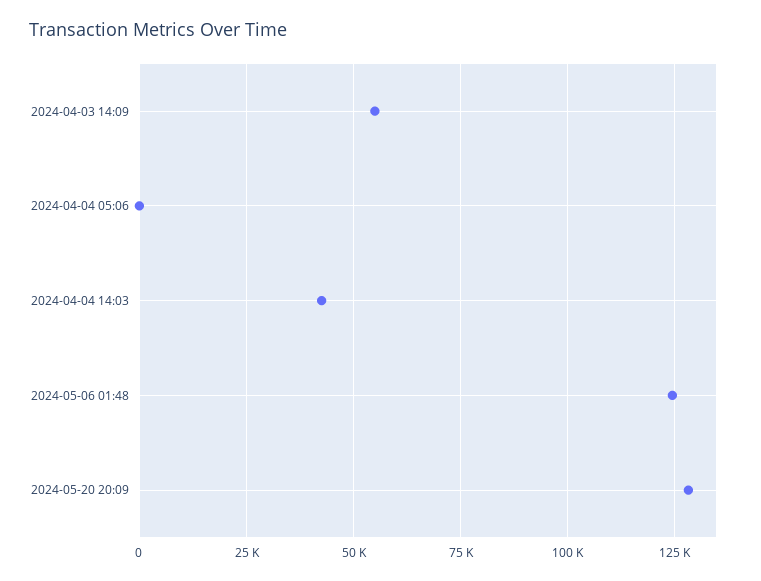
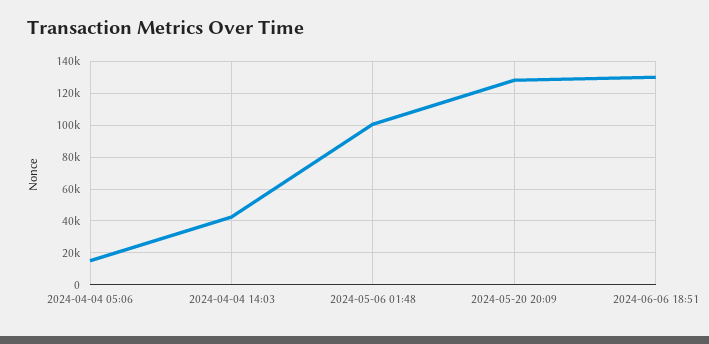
2024-04-03 14:09: 55000 -> none
2024-04-04 05:06: 0 -> 15000
2024-05-06 01:48: 125000 -> 100000
2024-06-06 18:51: none -> 130000

